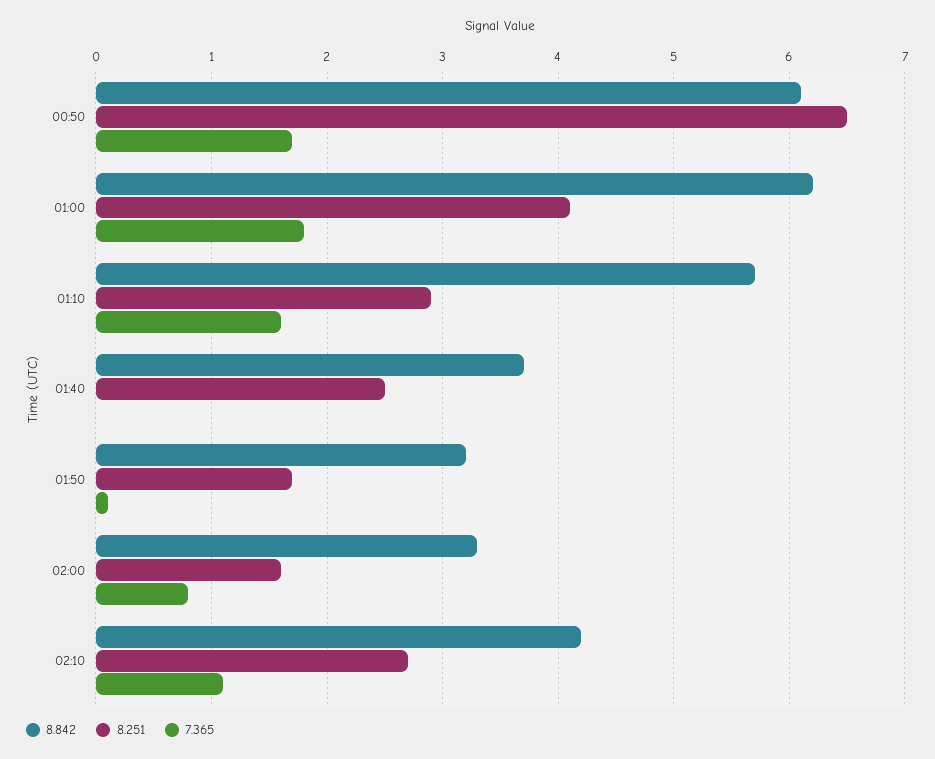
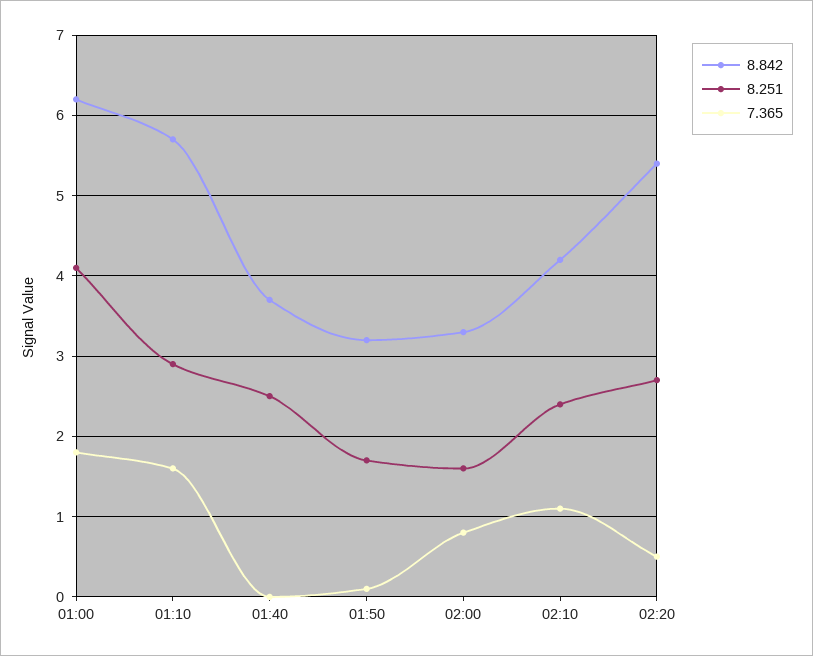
8.842, 00:50: 6.1 -> none
8.251, 00:50: 6.5 -> none
7.365, 00:50: 1.7 -> none
8.251, 02:10: 2.7 -> 2.4
8.842, 02:20: none -> 5.4
8.251, 02:20: none -> 2.7
7.365, 02:20: none -> 0.5

